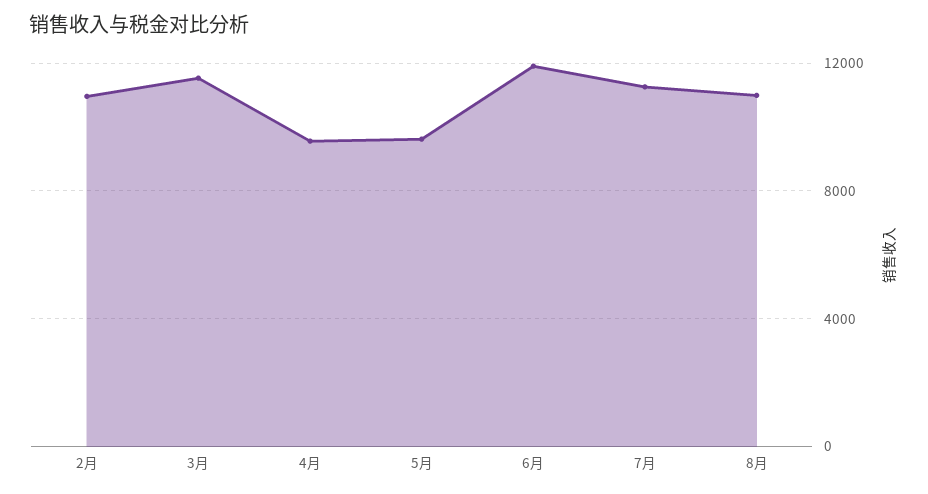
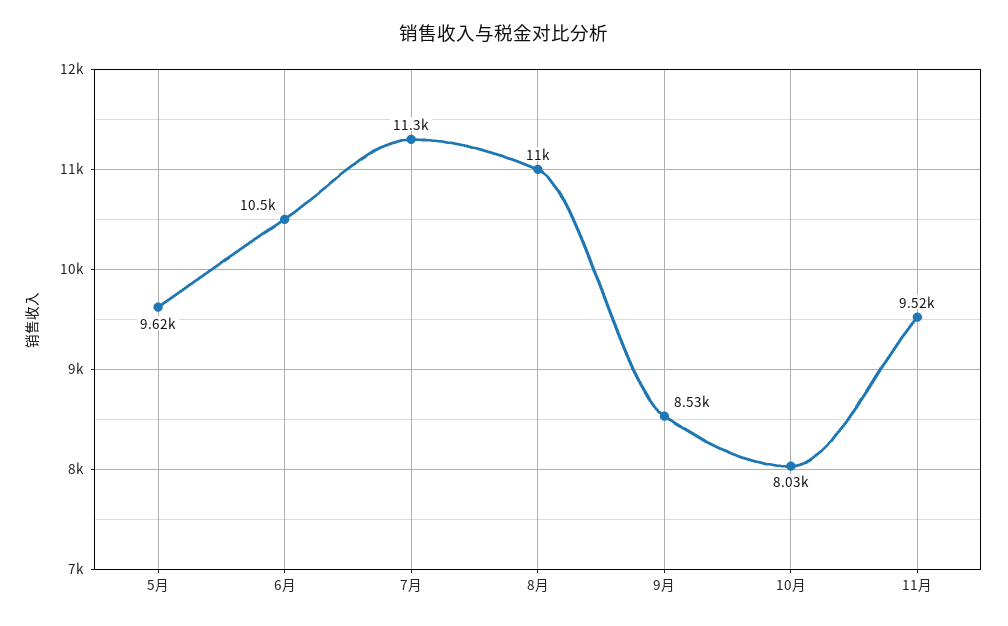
2月: 11000 -> none
3月: 11500 -> none
4月: 9500 -> none
6月: 12000 -> 10500
9月: none -> 8530
10月: none -> 8030
11月: none -> 9520

